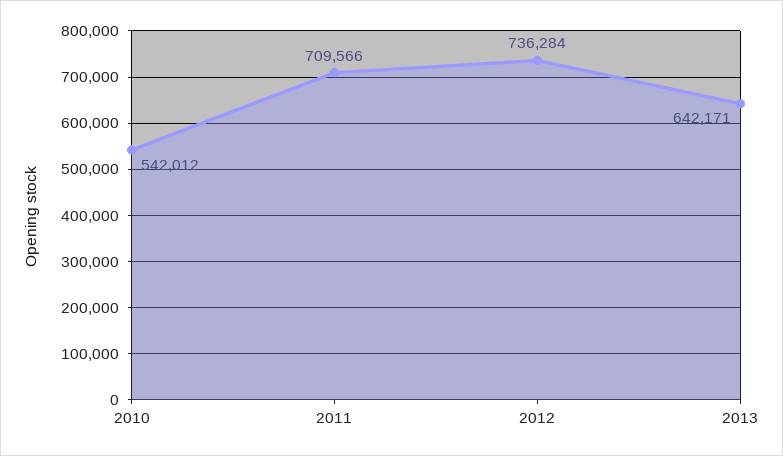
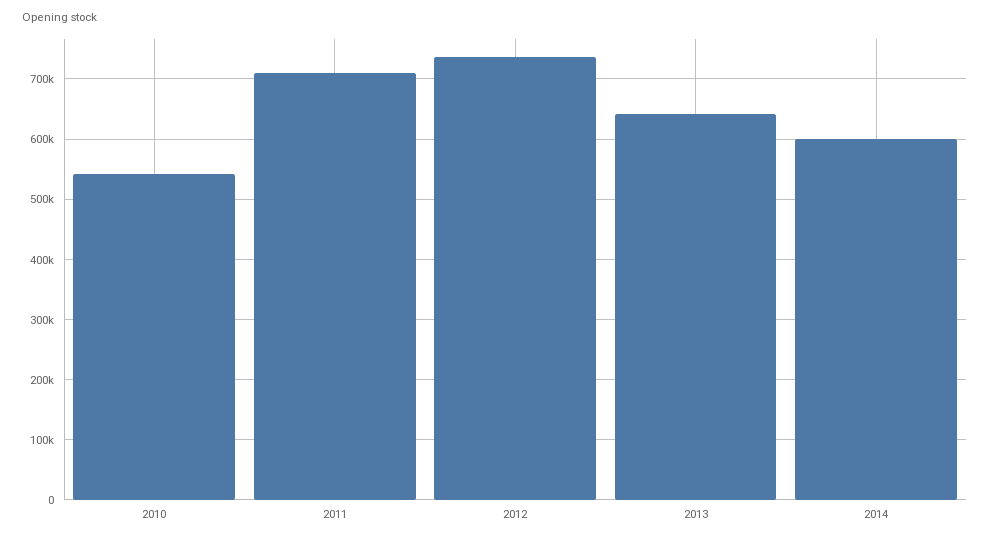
2014: none -> 600000

